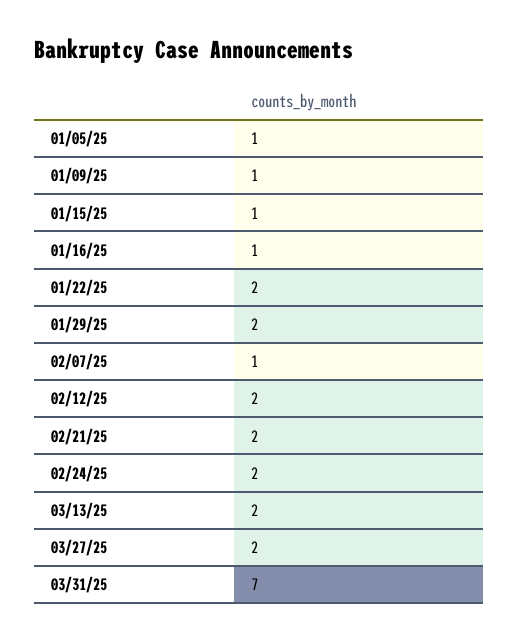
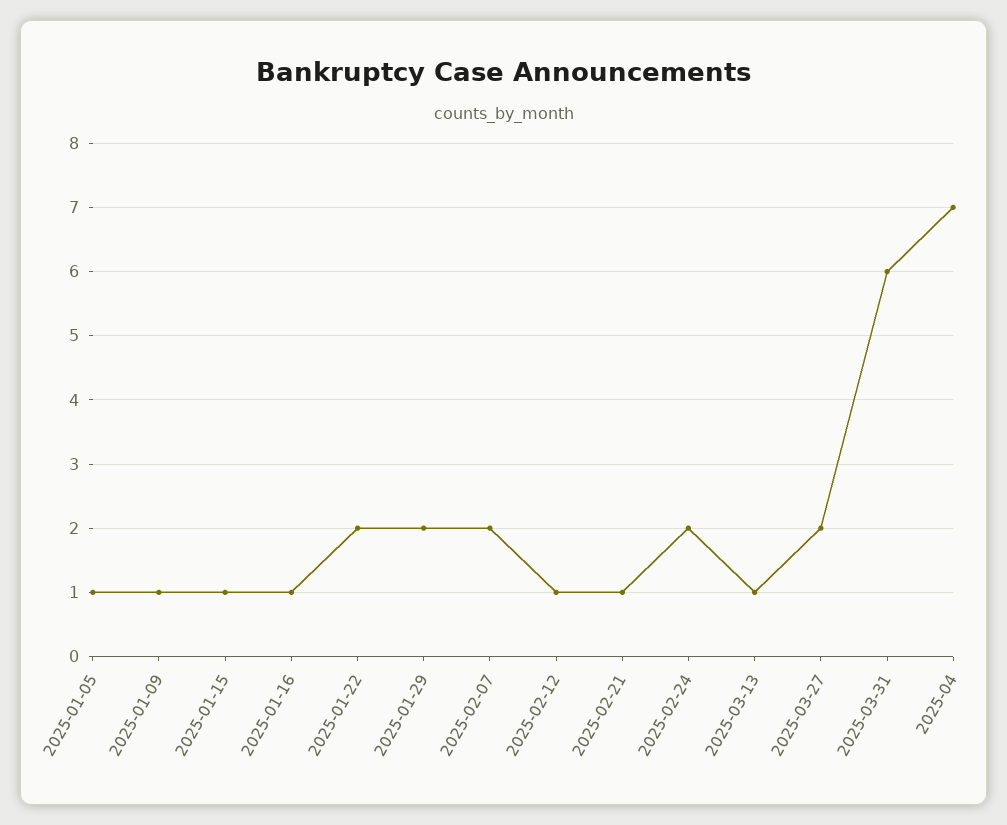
02/07/25: 1 -> 2
02/12/25: 2 -> 1
02/21/25: 2 -> 1
03/13/25: 2 -> 1
03/31/25: 7 -> 6
2025-04: none -> 7

